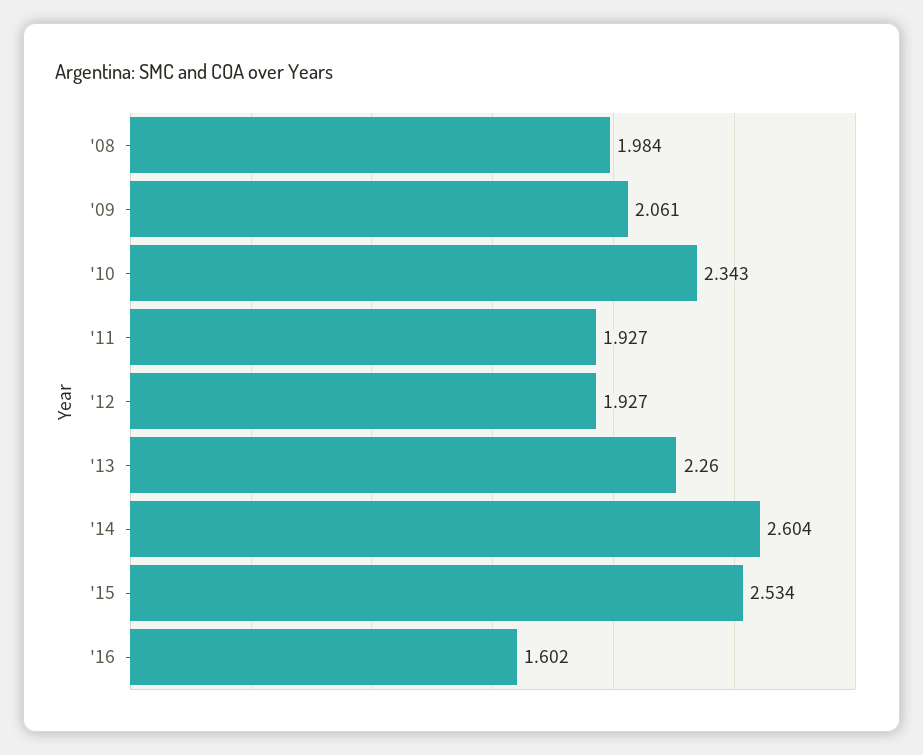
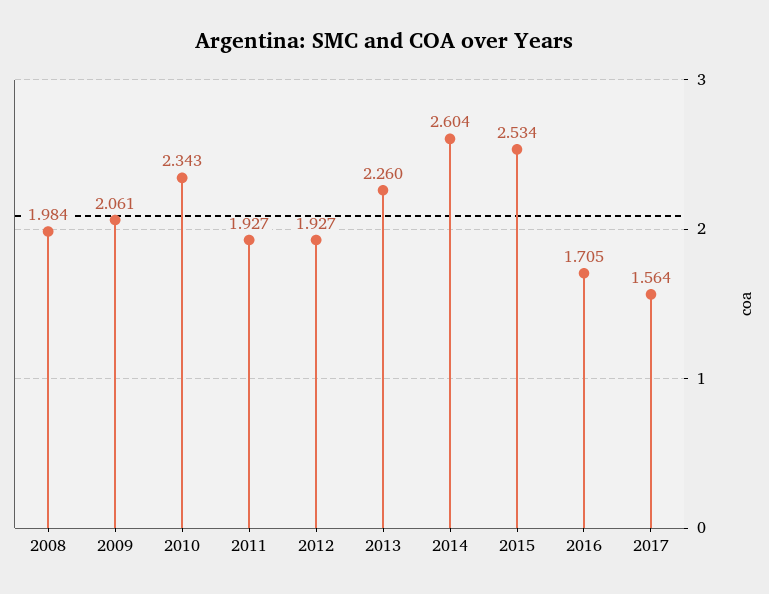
'16: 1.602 -> 1.705
2017: none -> 1.564

